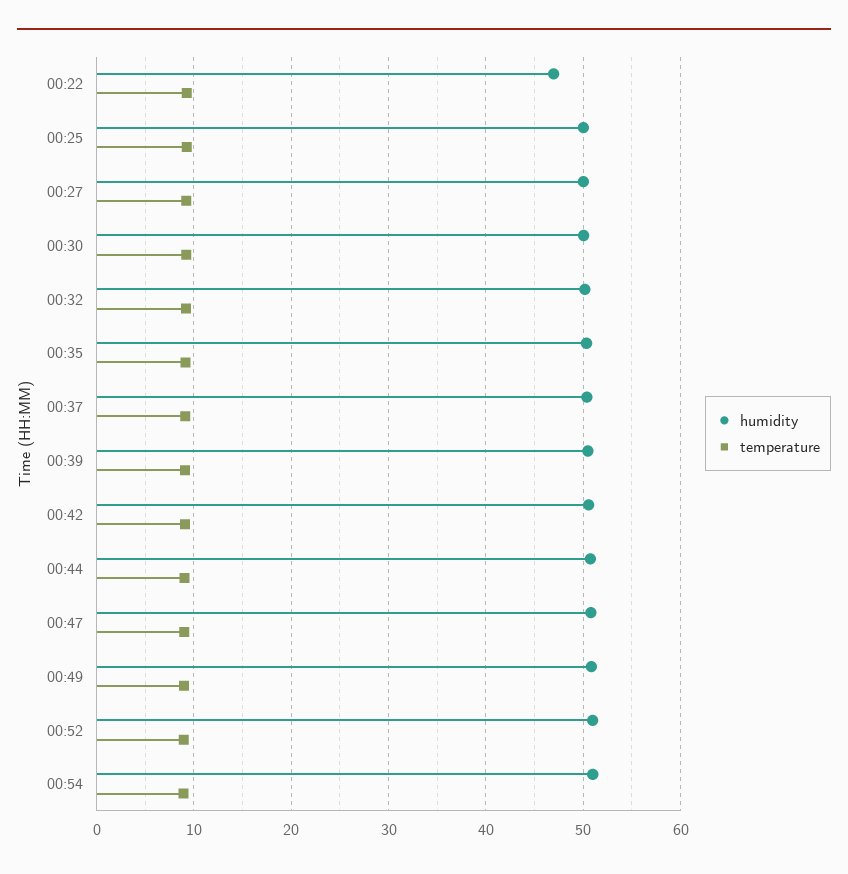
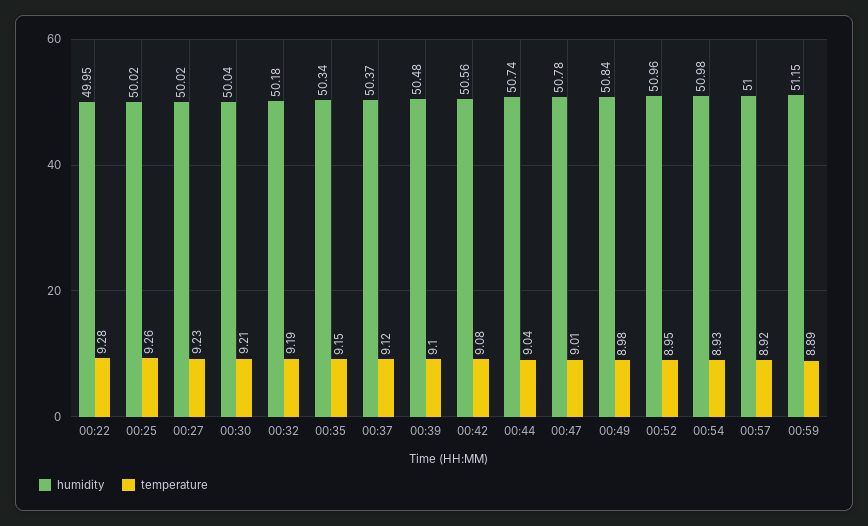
humidity, 00:22: 47 -> 49.95
humidity, 00:57: none -> 51
temperature, 00:57: none -> 8.92
humidity, 00:59: none -> 51.15
temperature, 00:59: none -> 8.89

